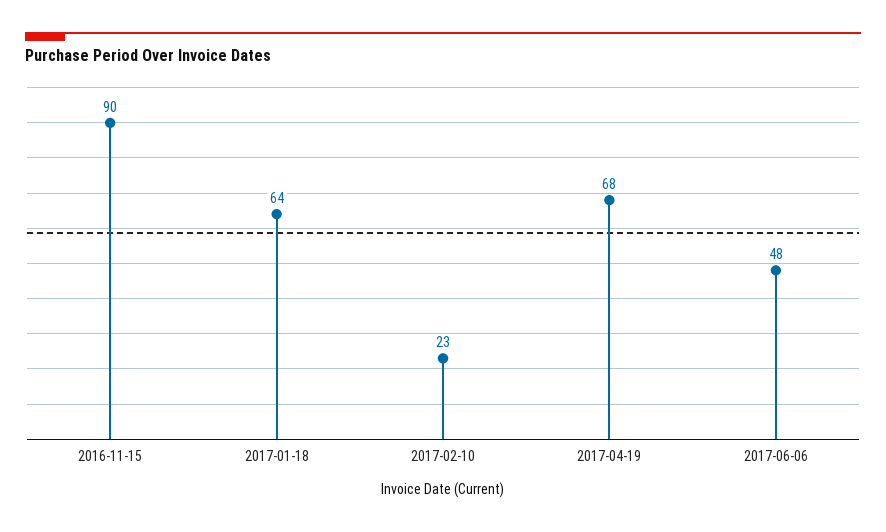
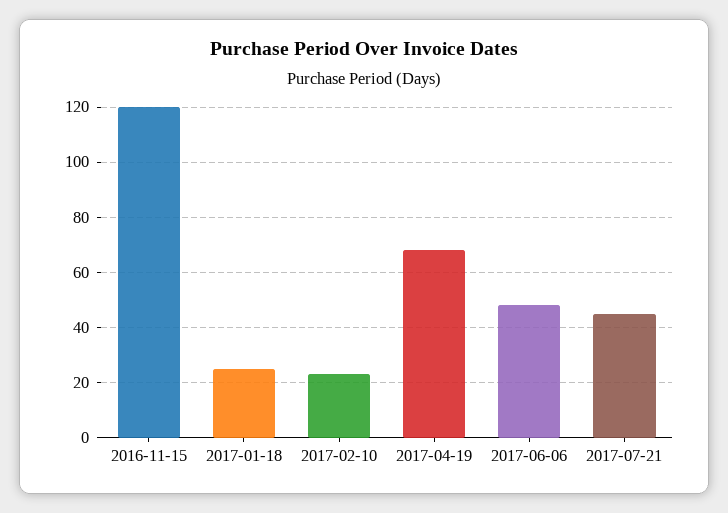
2016-11-15: 90 -> 120
2017-01-18: 64 -> 25
2017-07-21: none -> 45

